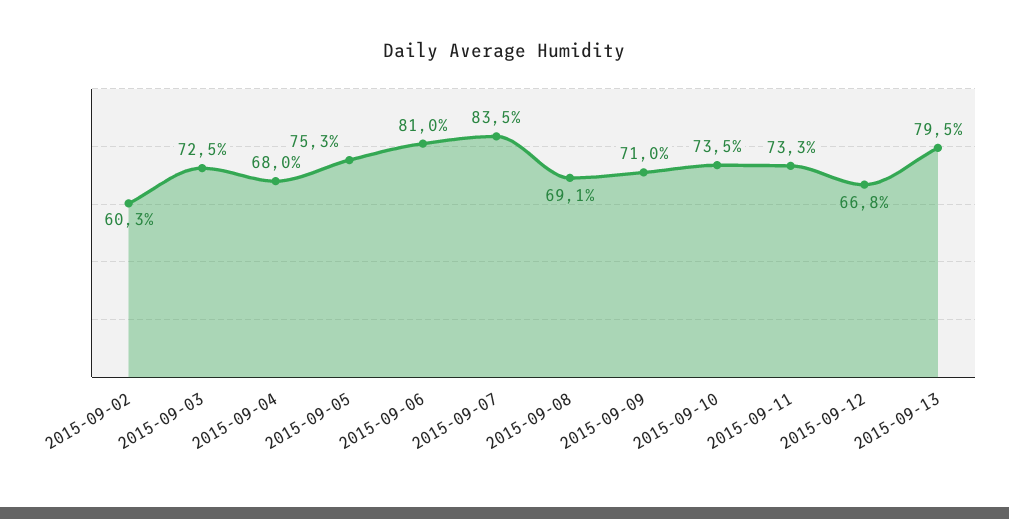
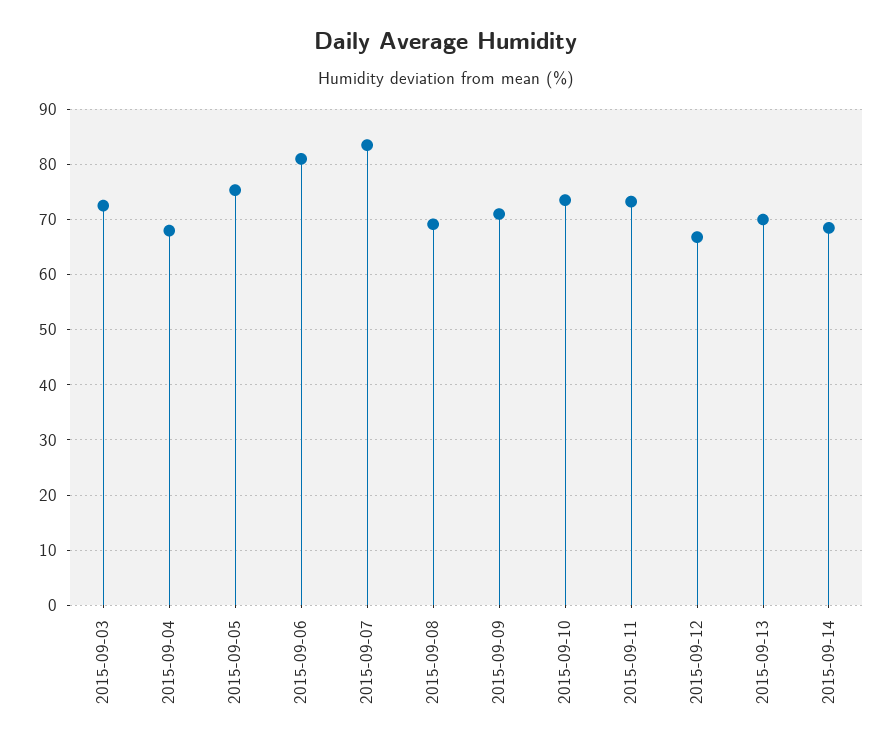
2015-09-02: 60.3 -> none
2015-09-13: 79.5 -> 70
2015-09-14: none -> 68

